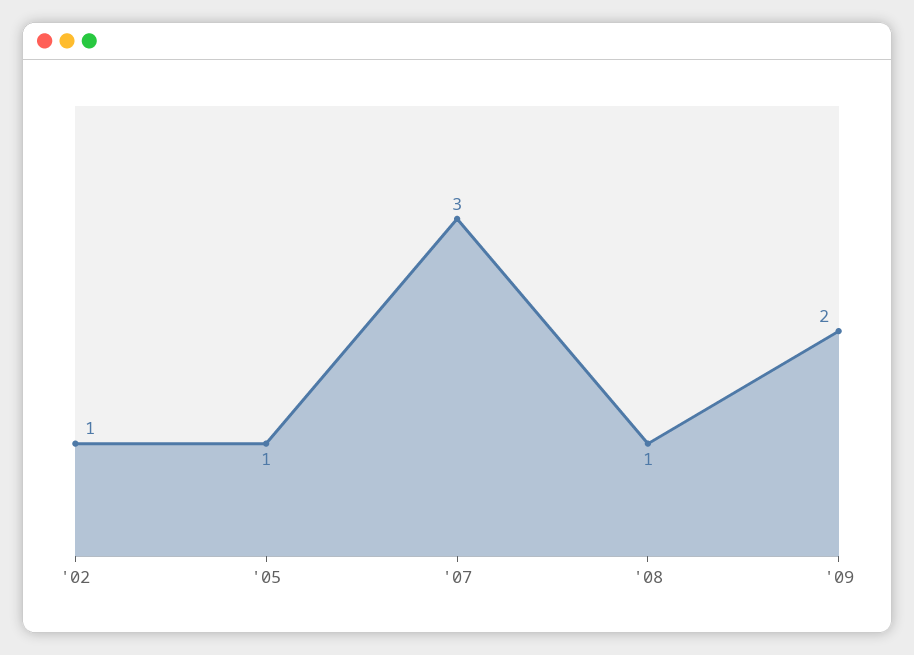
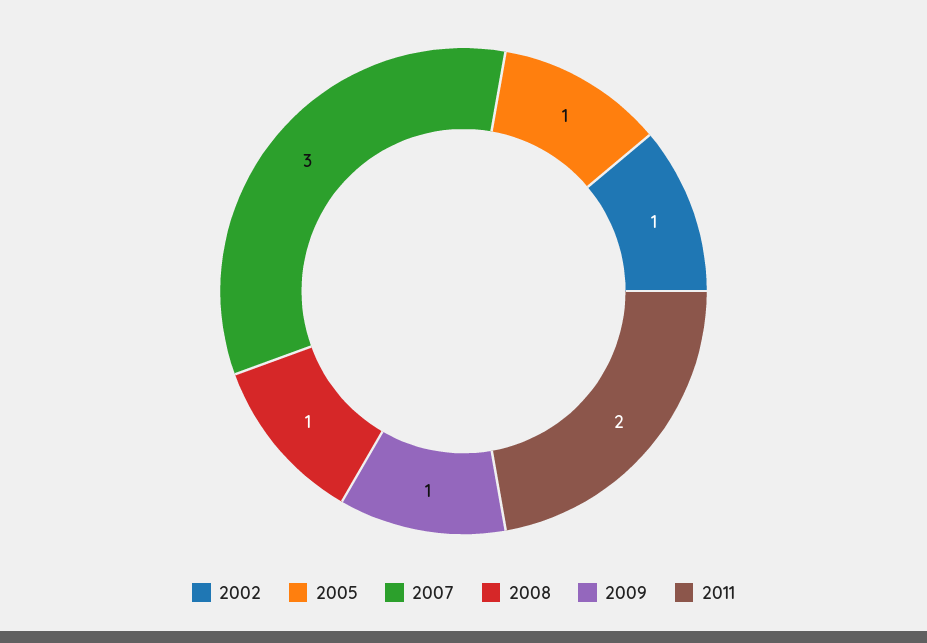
'09: 2 -> 1
2011: none -> 2

